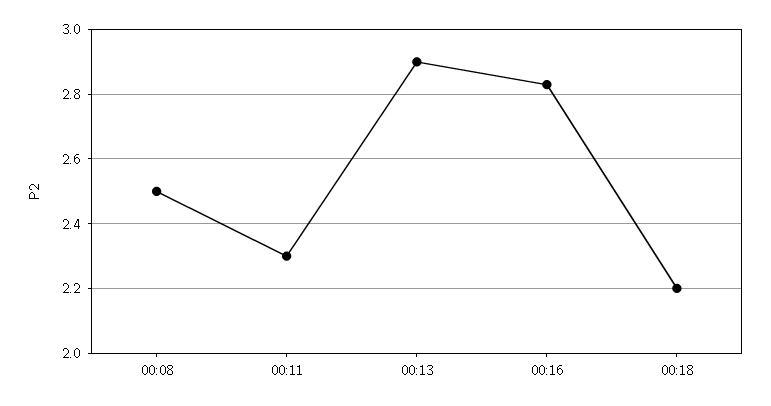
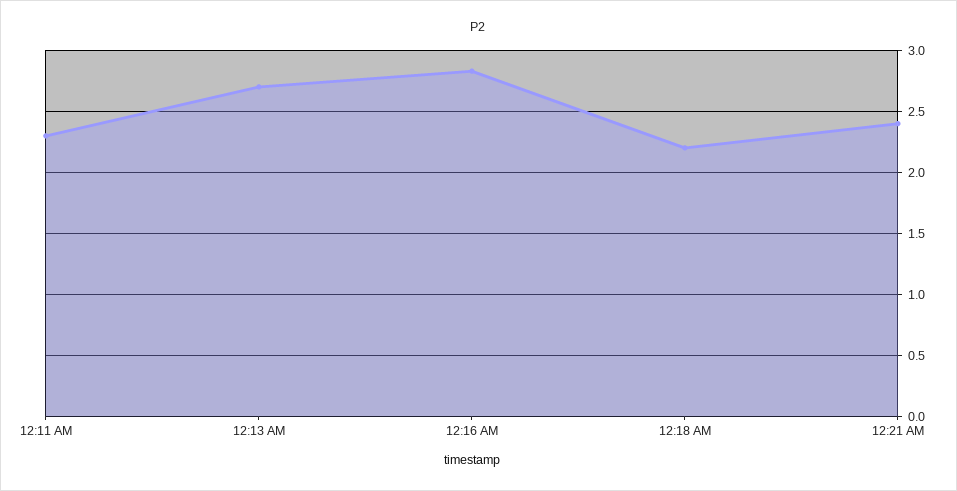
00:08: 2.5 -> none
00:13: 2.9 -> 2.7
12:21 AM: none -> 2.4

